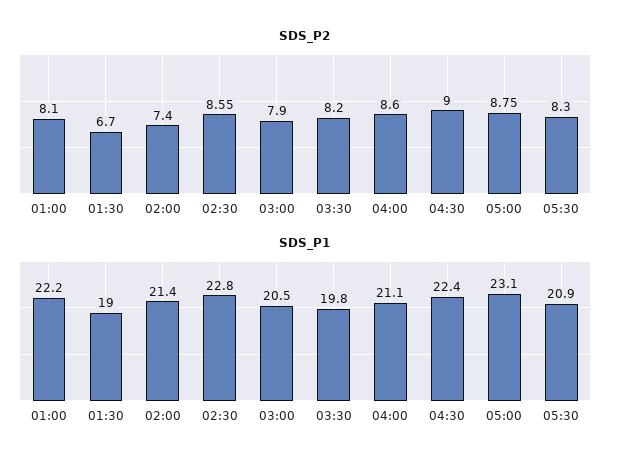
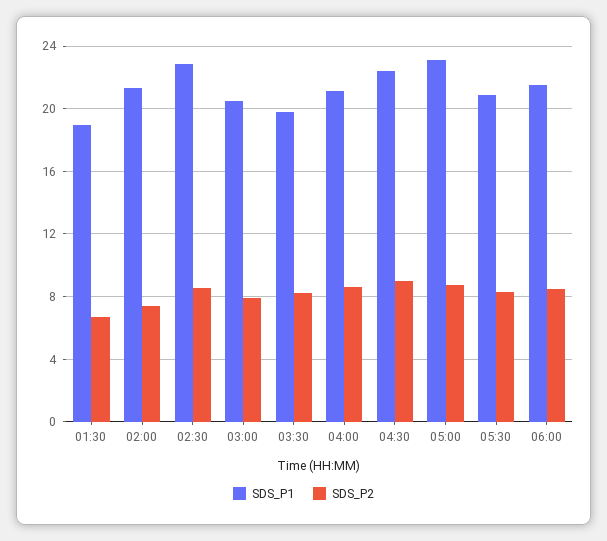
SDS_P2, 01:00: 8.1 -> none
SDS_P1, 01:00: 22.2 -> none
SDS_P1, 06:00: none -> 21.5
SDS_P2, 06:00: none -> 8.5

